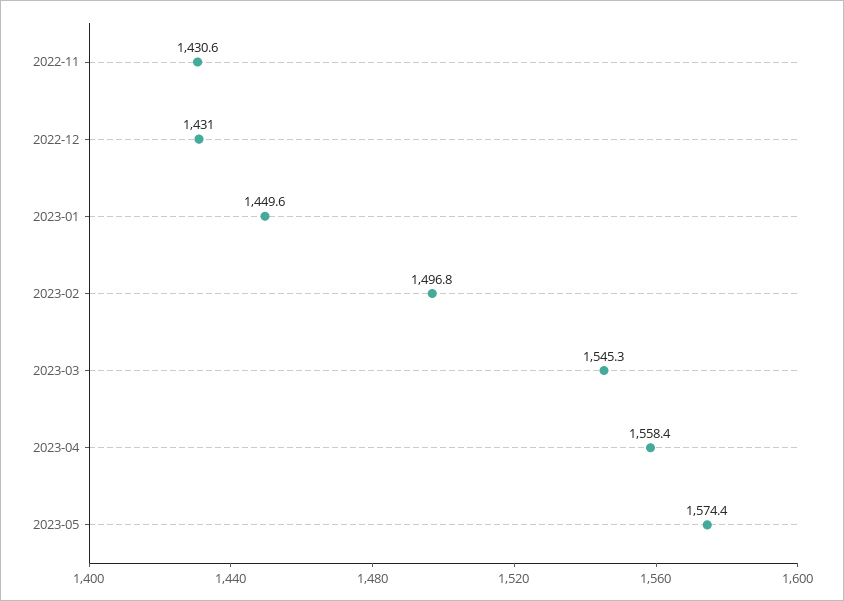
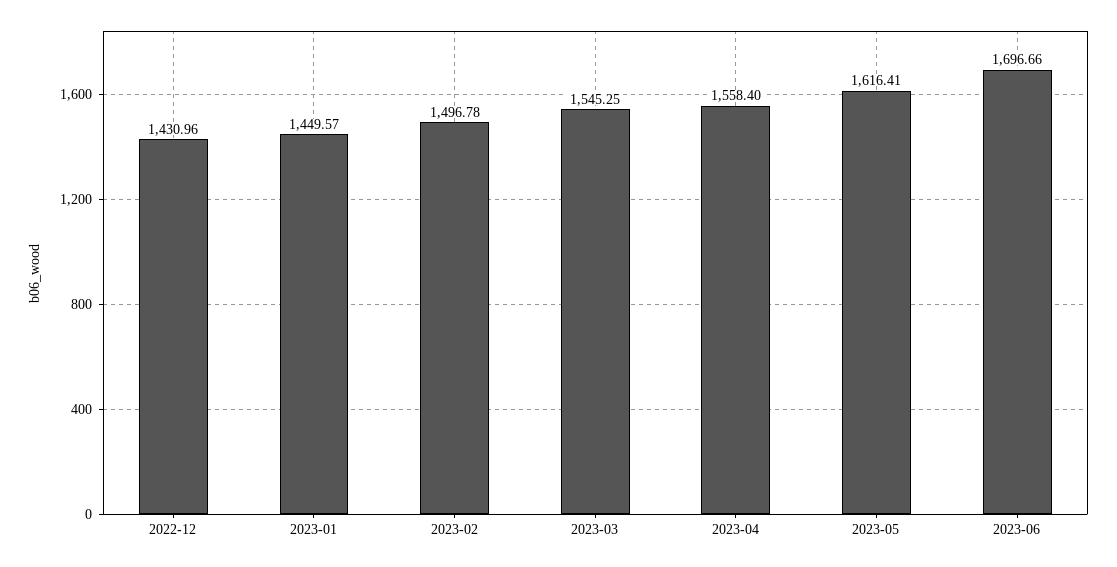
2022-11: 1430.6 -> none
2023-05: 1574.4 -> 1616.41
2023-06: none -> 1696.66

